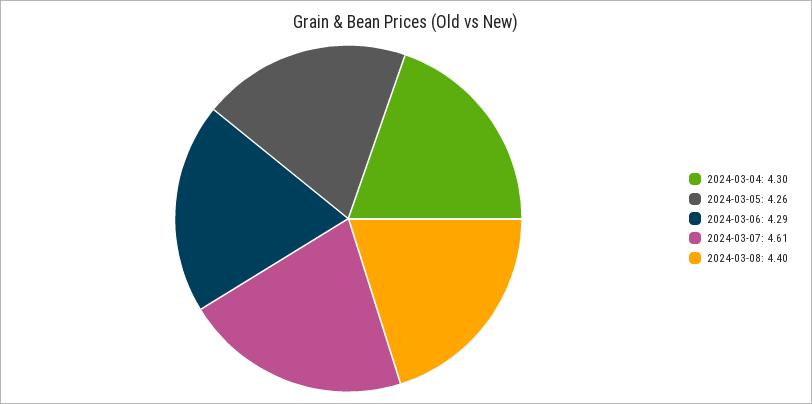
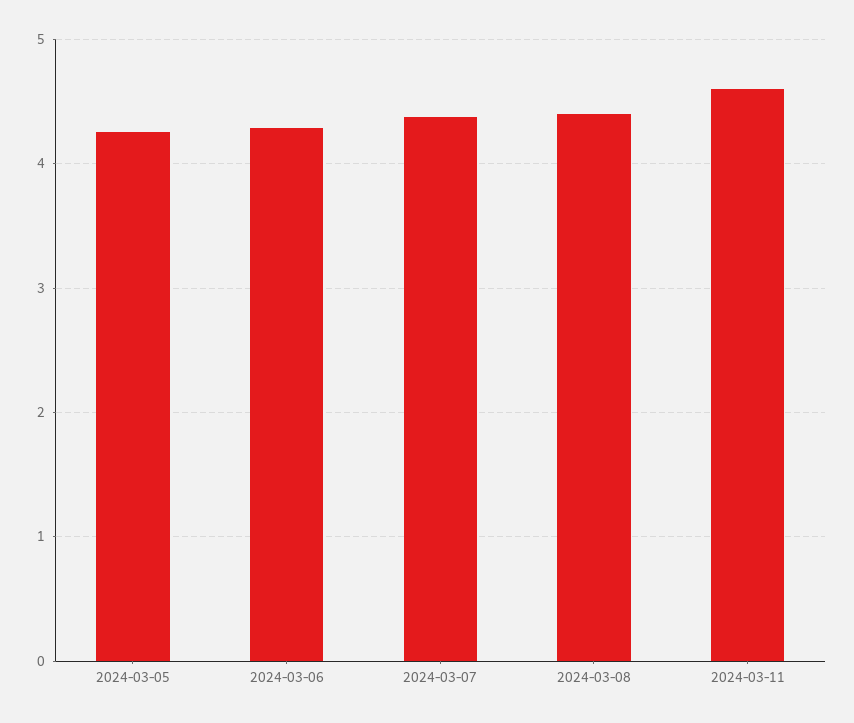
2024-03-04: 4.3 -> none
2024-03-07: 4.61 -> 4.4
2024-03-11: none -> 4.6

